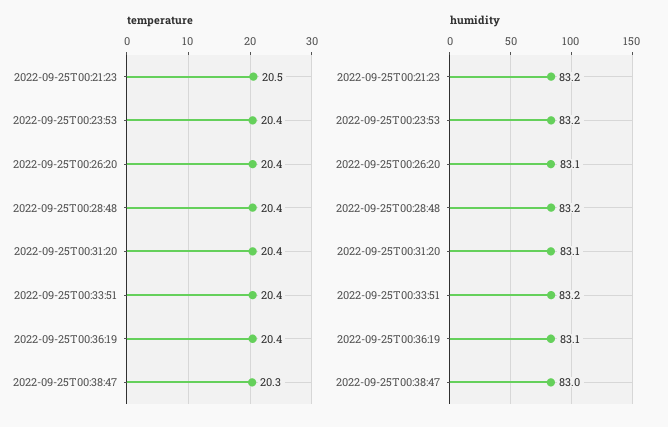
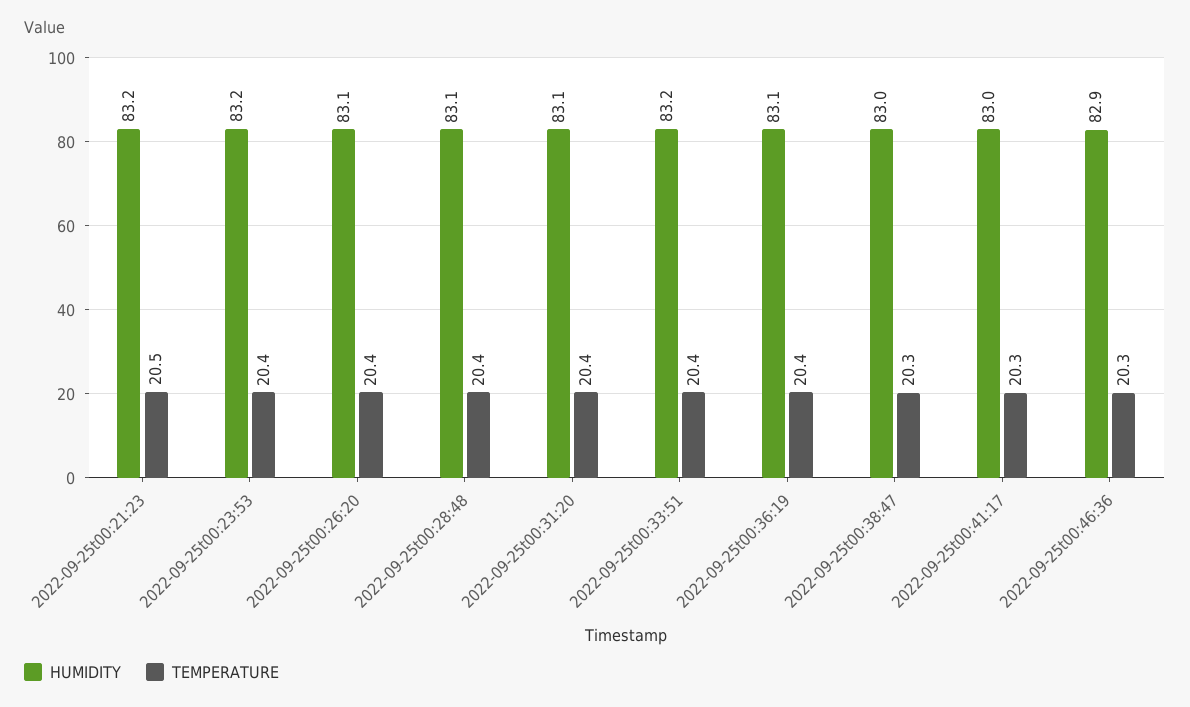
humidity, 2022-09-25T00:28:48: 83.2 -> 83.1
humidity, 2022-09-25t00:41:17: none -> 83
temperature, 2022-09-25t00:41:17: none -> 20.3
humidity, 2022-09-25t00:46:36: none -> 82.9
temperature, 2022-09-25t00:46:36: none -> 20.3

